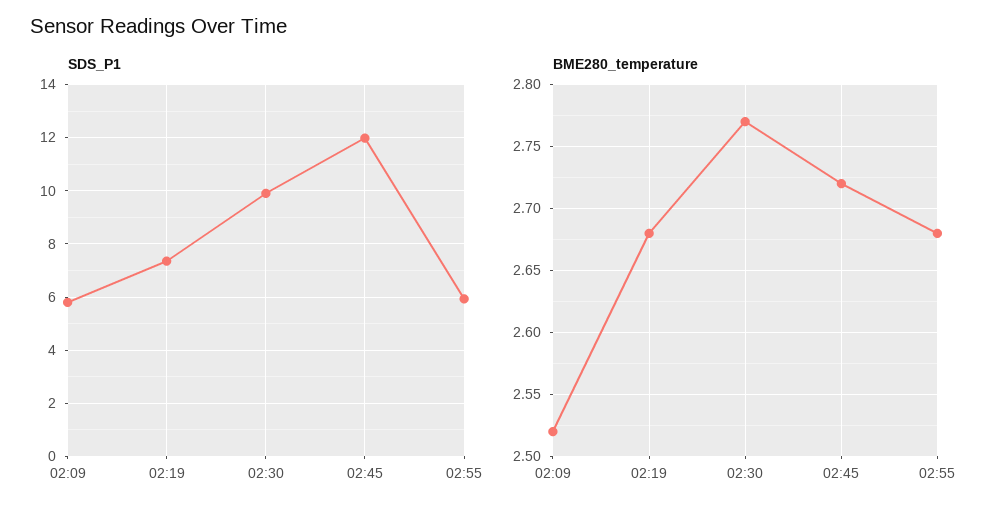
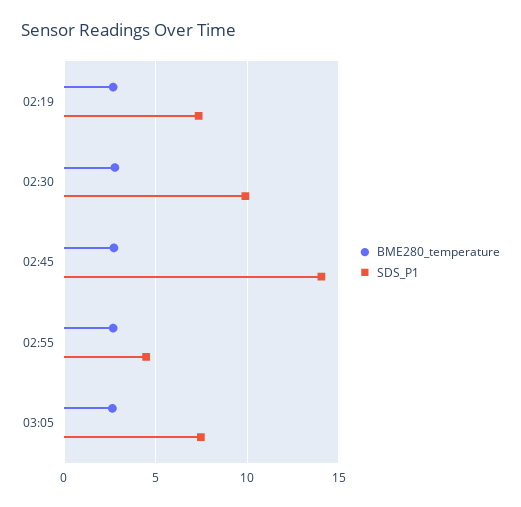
SDS_P1, 02:09: 5.75 -> none
SDS_P1, 02:45: 12 -> 14
SDS_P1, 02:55: 6 -> 4.5
BME280_temperature, 02:09: 2.52 -> none
BME280_temperature, 03:05: none -> 2.5
SDS_P1, 03:05: none -> 7.5

